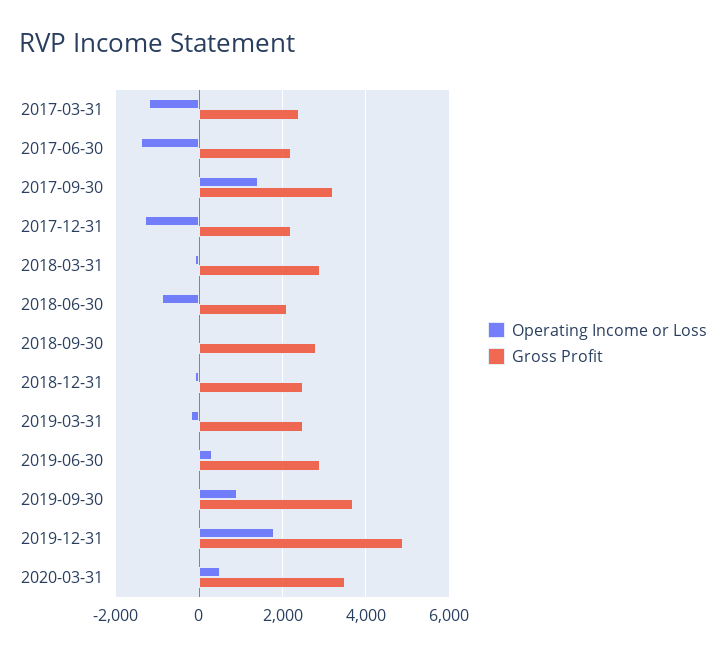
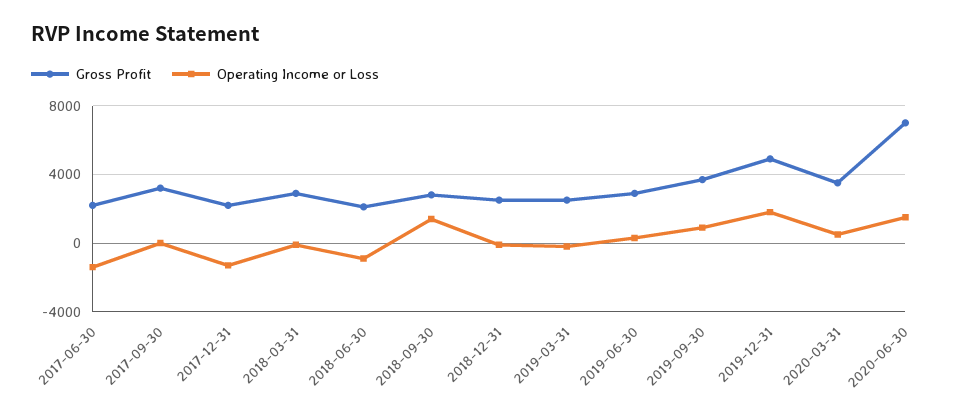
Operating Income or Loss, 2017-03-31: -1200 -> none
Gross Profit, 2017-03-31: 2400 -> none
Operating Income or Loss, 2017-09-30: 1400 -> 0
Operating Income or Loss, 2018-09-30: 0 -> 1500
Gross Profit, 2020-06-30: none -> 7000
Operating Income or Loss, 2020-06-30: none -> 1500

